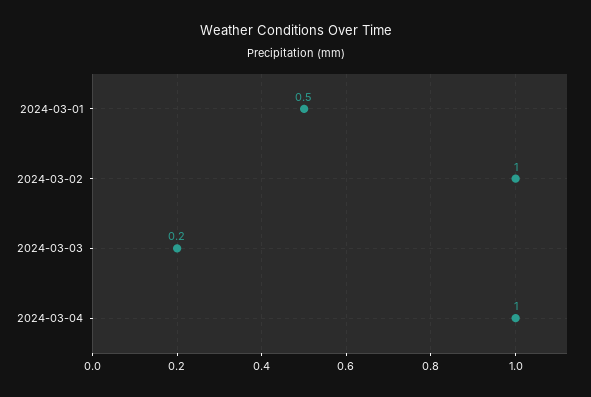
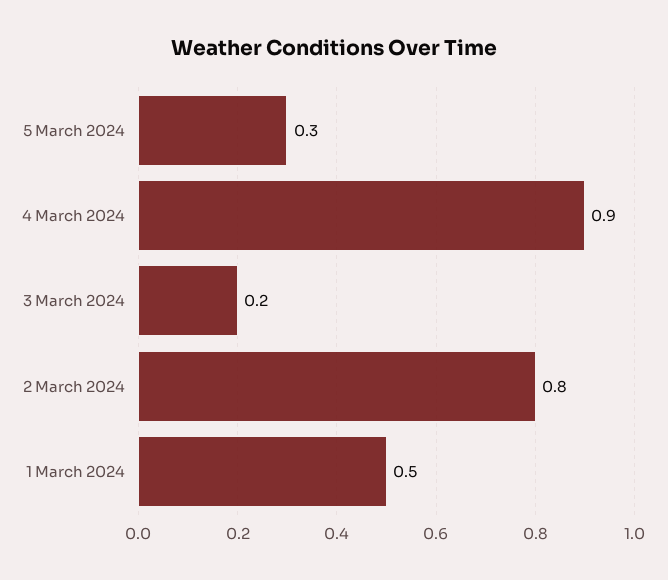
2024-03-02: 1 -> 0.8
2024-03-04: 1 -> 0.9
5 March 2024: none -> 0.3

